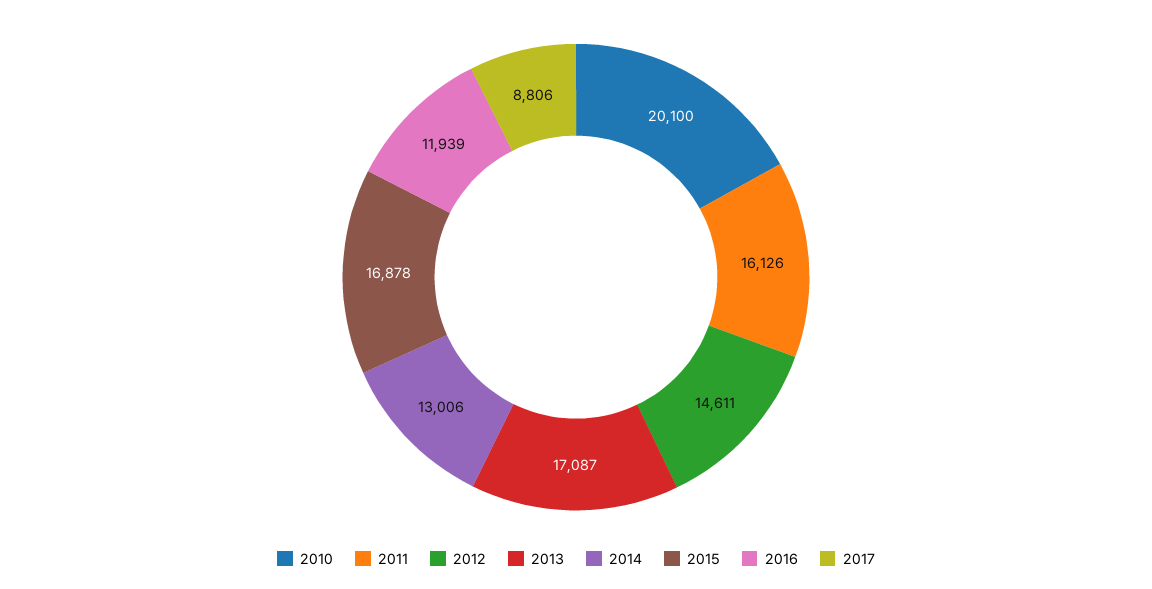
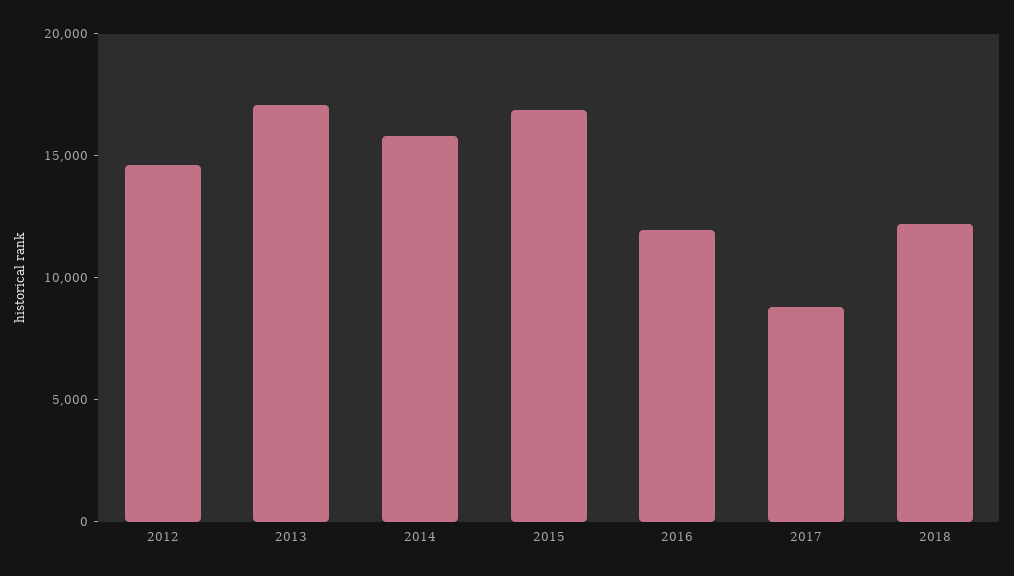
2010: 20100 -> none
2011: 16126 -> none
2014: 13006 -> 16000
2018: none -> 12000

